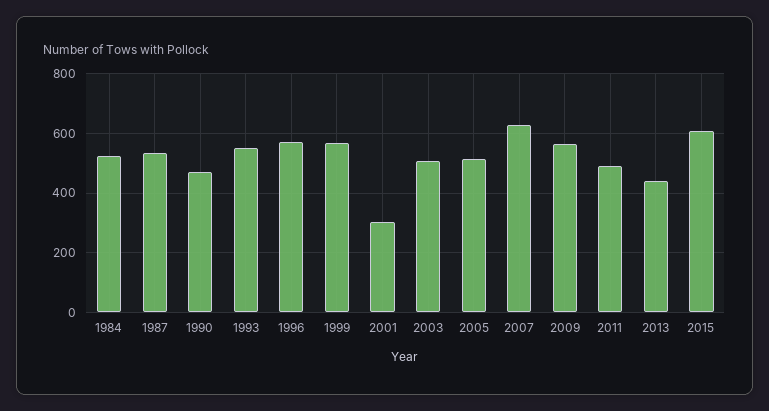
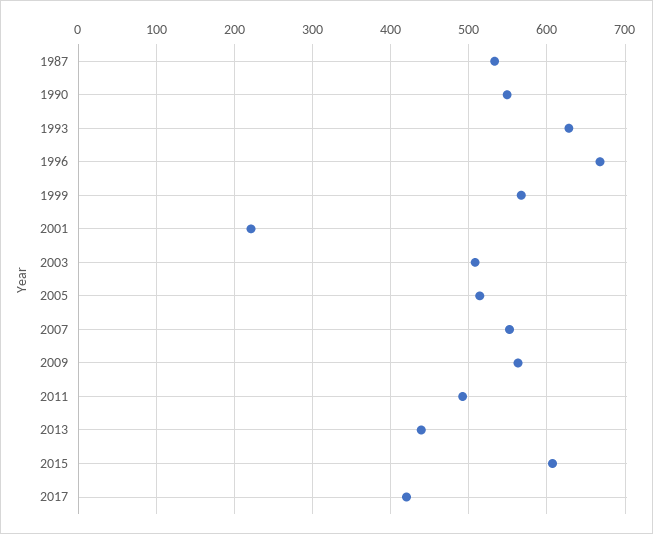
1984: 525 -> none
1990: 475 -> 550
1993: 550 -> 630
1996: 575 -> 670
2001: 300 -> 220
2007: 625 -> 550
2017: none -> 420

